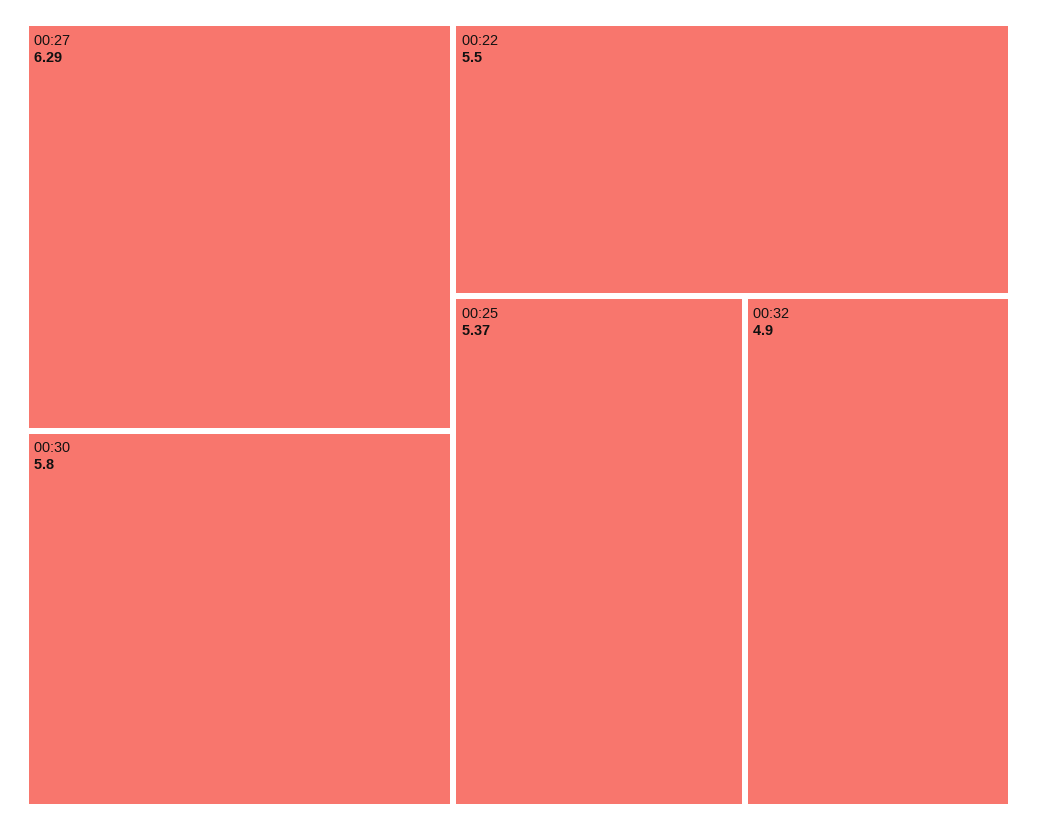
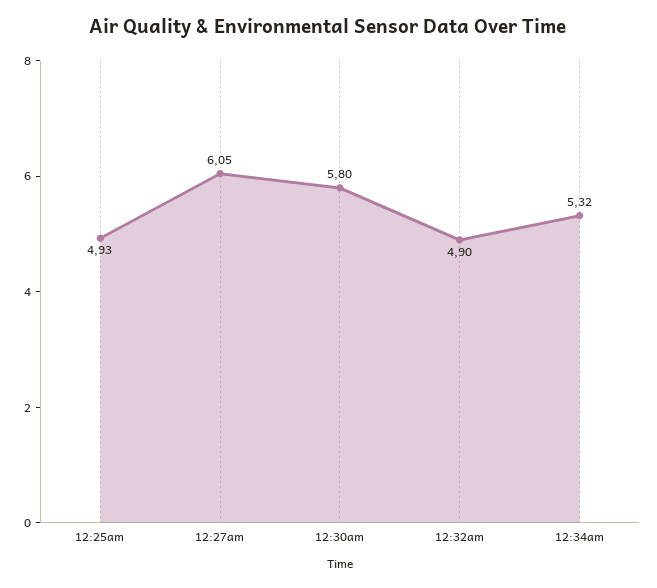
00:27: 6.29 -> 6.05
00:22: 5.5 -> none
00:25: 5.37 -> 4.93
12:34am: none -> 5.32

